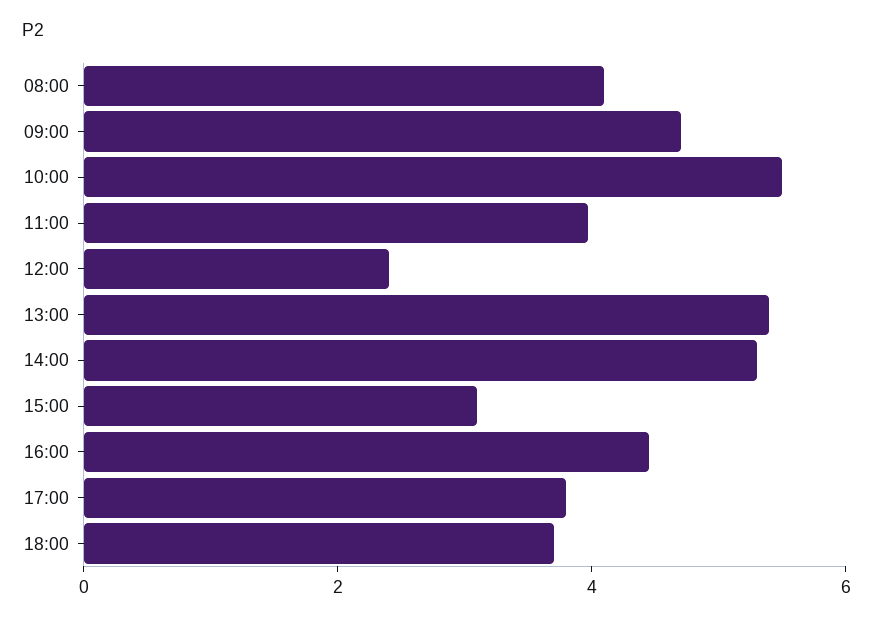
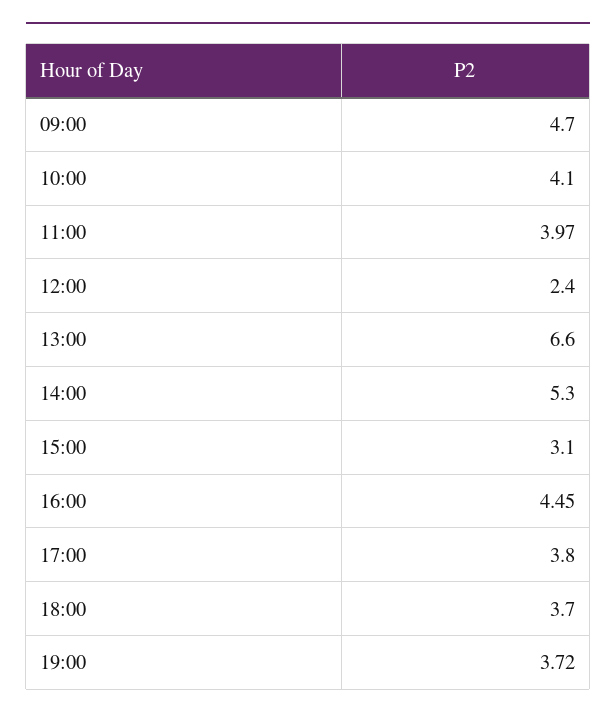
08:00: 4 -> none
10:00: 5.5 -> 4.1
13:00: 5.5 -> 6.6
19:00: none -> 3.72

